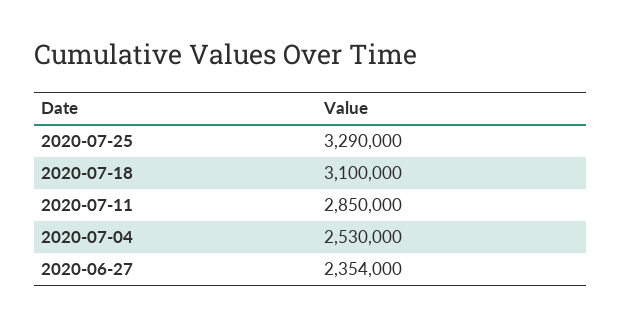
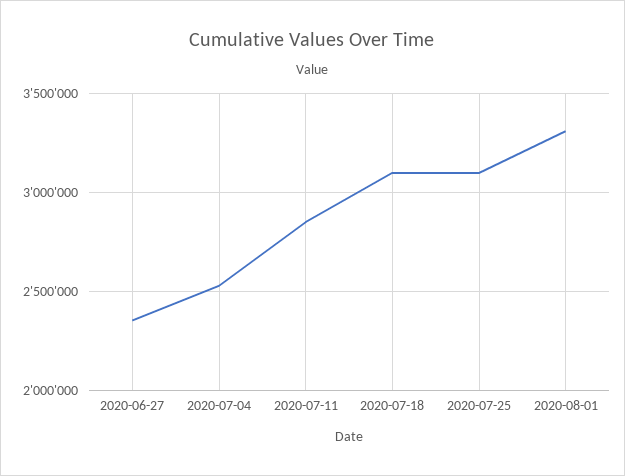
2020-07-25: 3290000 -> 3100000
2020-08-01: none -> 3300000

